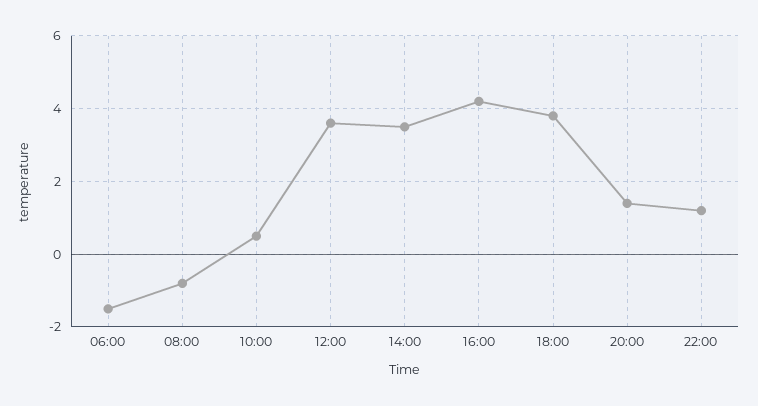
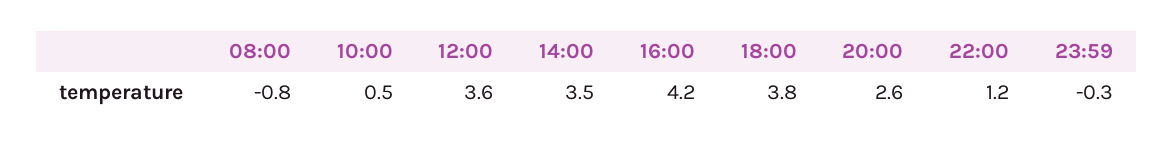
06:00: -1.5 -> none
20:00: 1.5 -> 2.6
23:59: none -> -0.3

